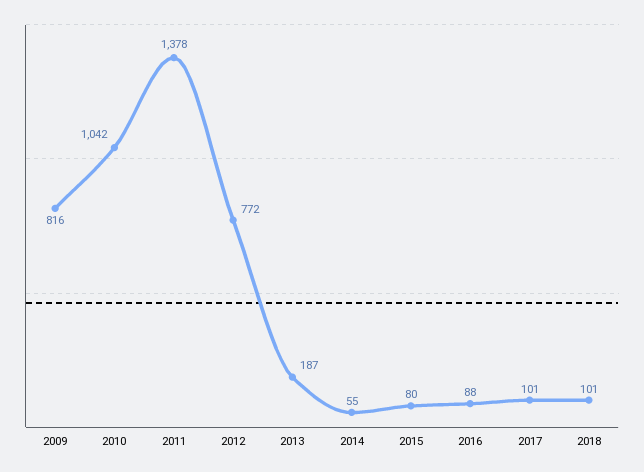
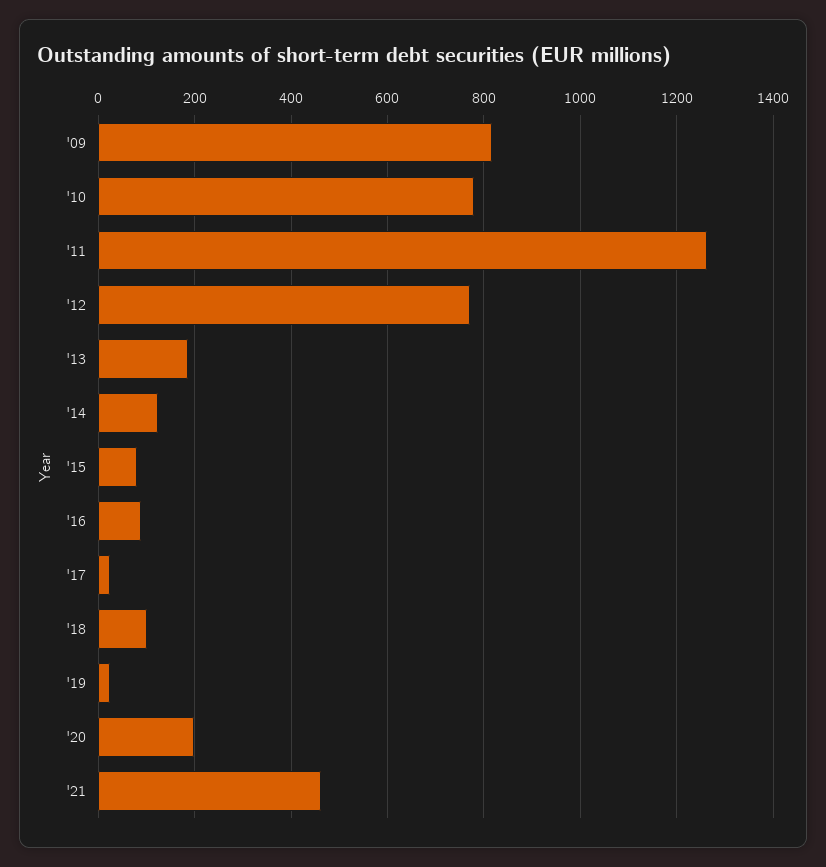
2010: 1042 -> 780
2011: 1378 -> 1260
2014: 55 -> 120
2017: 101 -> 20
'19: none -> 20
'20: none -> 200
'21: none -> 460

